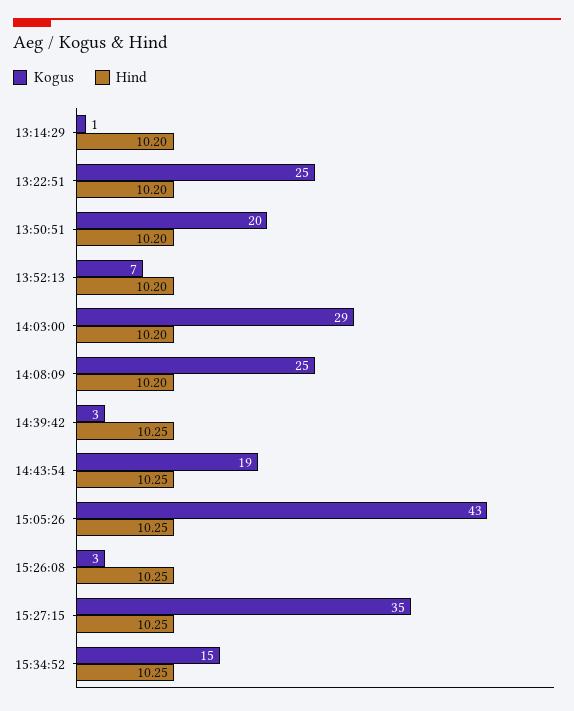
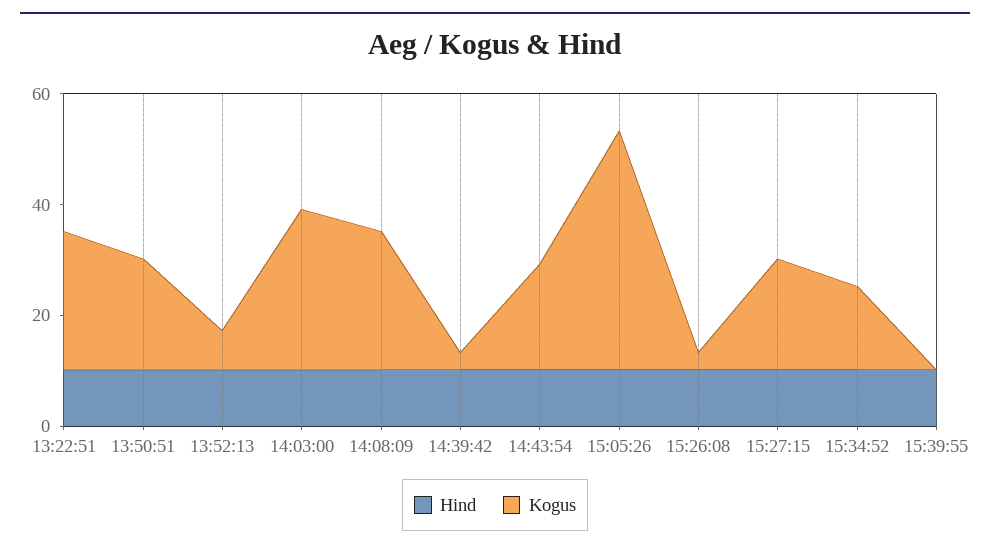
Kogus, 13:14:29: 1 -> none
Hind, 13:14:29: 10.2 -> none
Kogus, 15:27:15: 35 -> 20
Hind, 15:39:55: none -> 10
Kogus, 15:39:55: none -> 0

